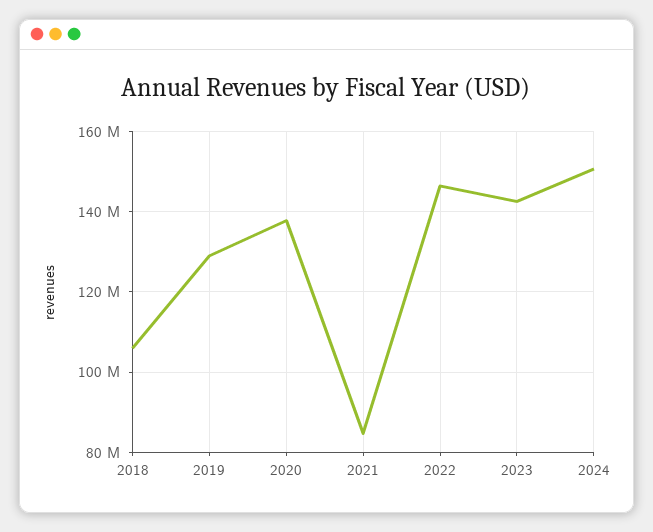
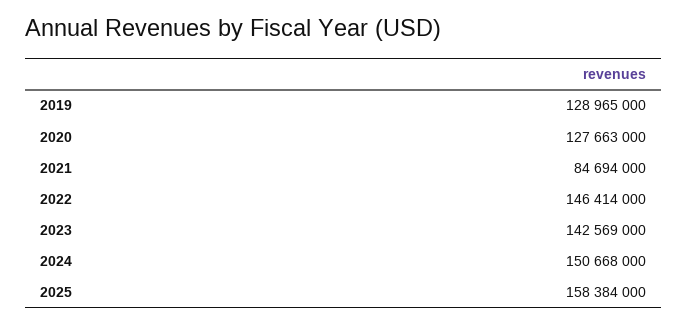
2018: 106000000 -> none
2020: 138000000 -> 127663000
2025: none -> 158384000

